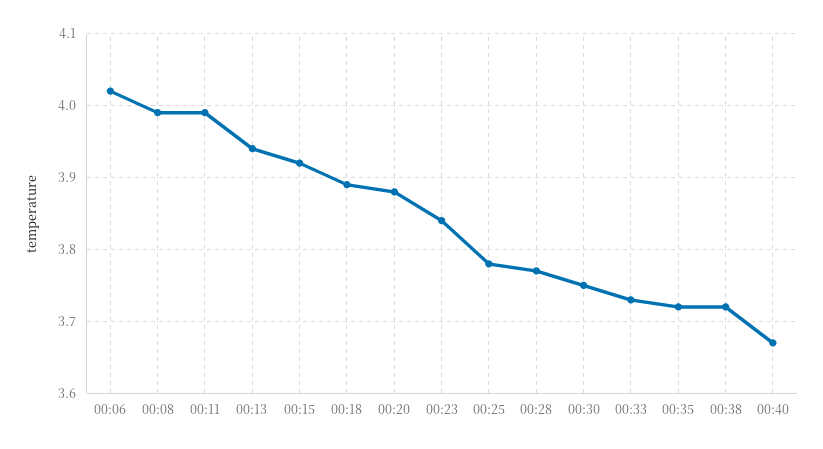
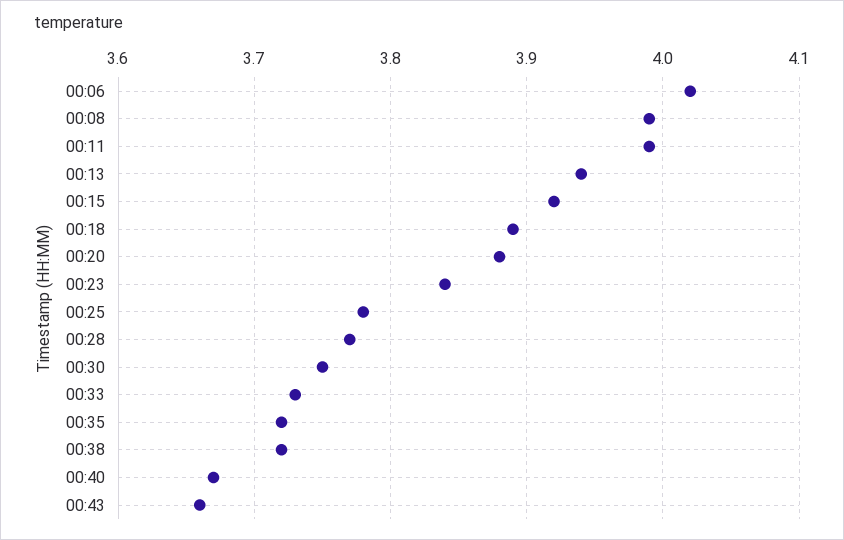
00:43: none -> 3.66

